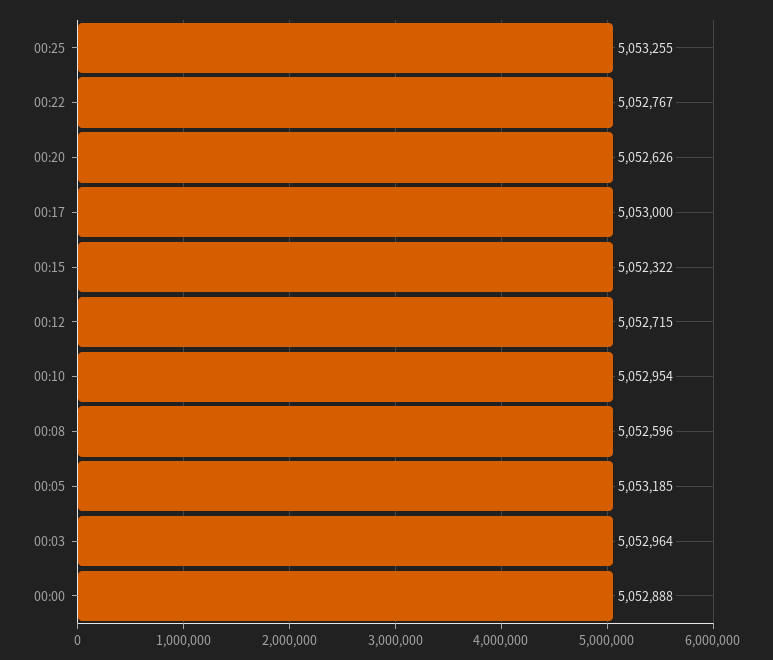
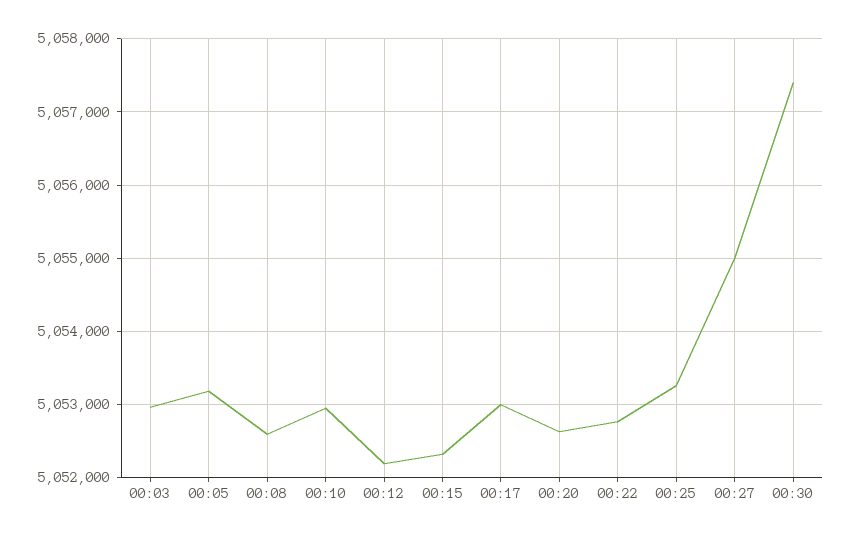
00:12: 5052715 -> 5052200
00:00: 5052888 -> none
00:27: none -> 5055000
00:30: none -> 5057400

